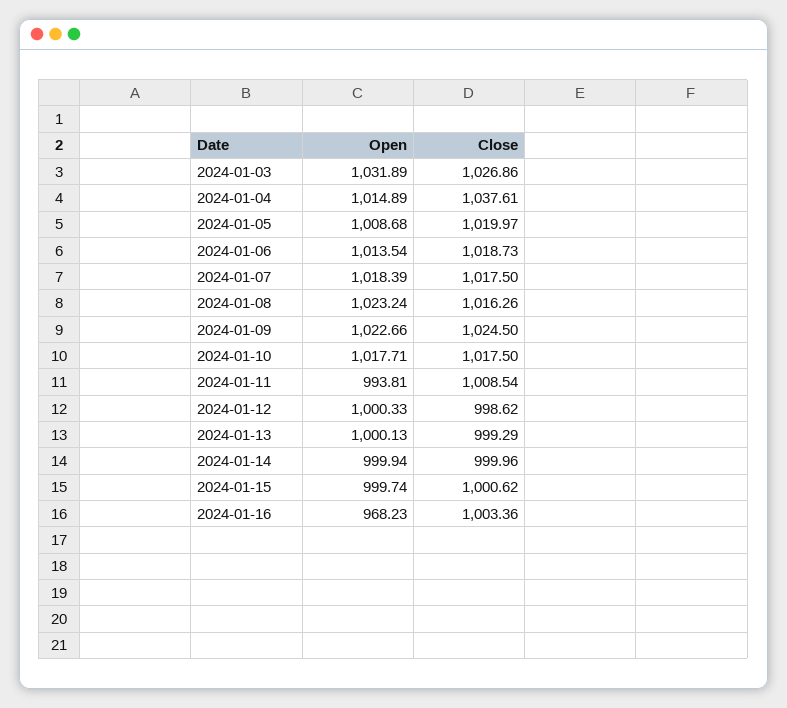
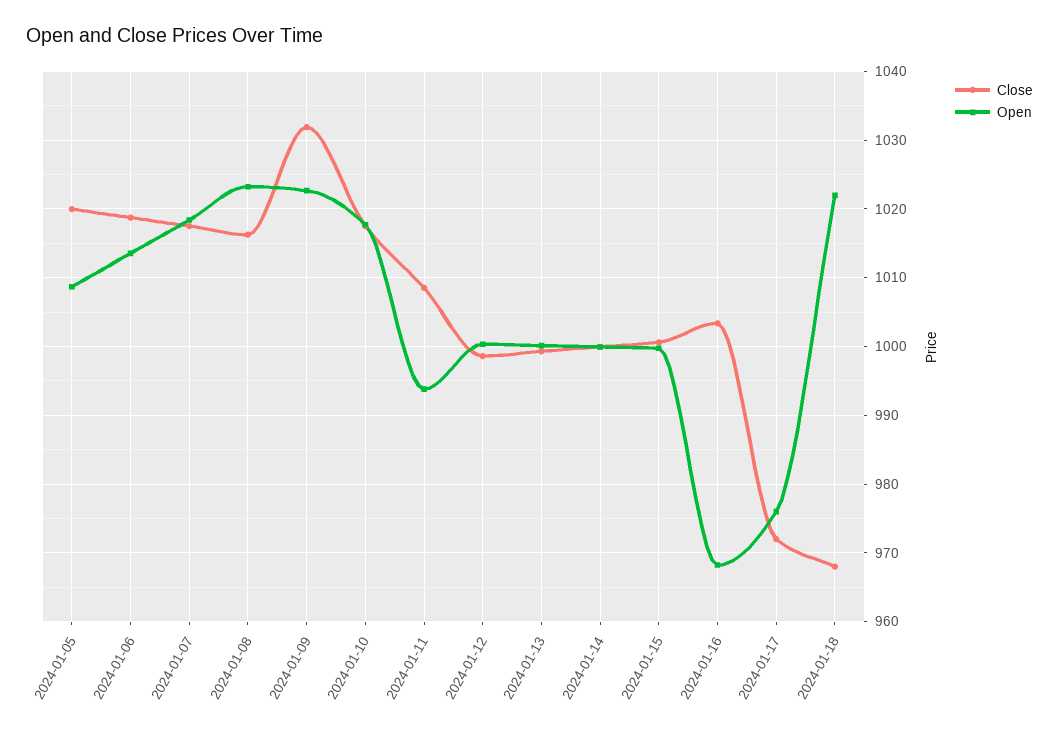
Open, 2024-01-03: 1031.89 -> none
Close, 2024-01-03: 1026.86 -> none
Open, 2024-01-04: 1014.89 -> none
Close, 2024-01-04: 1037.61 -> none
Close, 2024-01-09: 1024.5 -> 1032
Close, 2024-01-17: none -> 972
Open, 2024-01-17: none -> 976
Close, 2024-01-18: none -> 968
Open, 2024-01-18: none -> 1022

